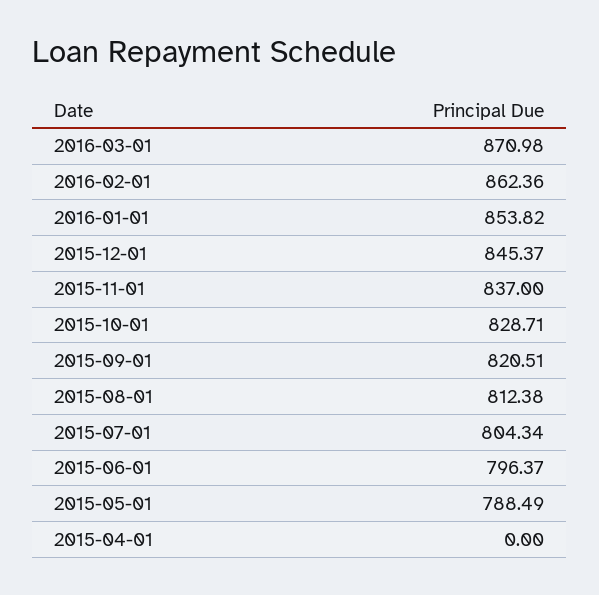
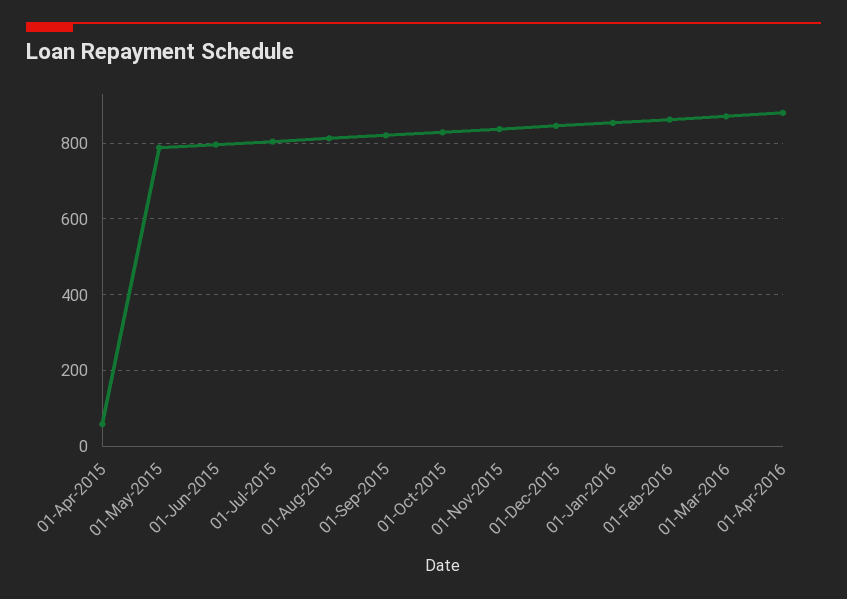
2015-04-01: 0 -> 60
01-Apr-2016: none -> 880

